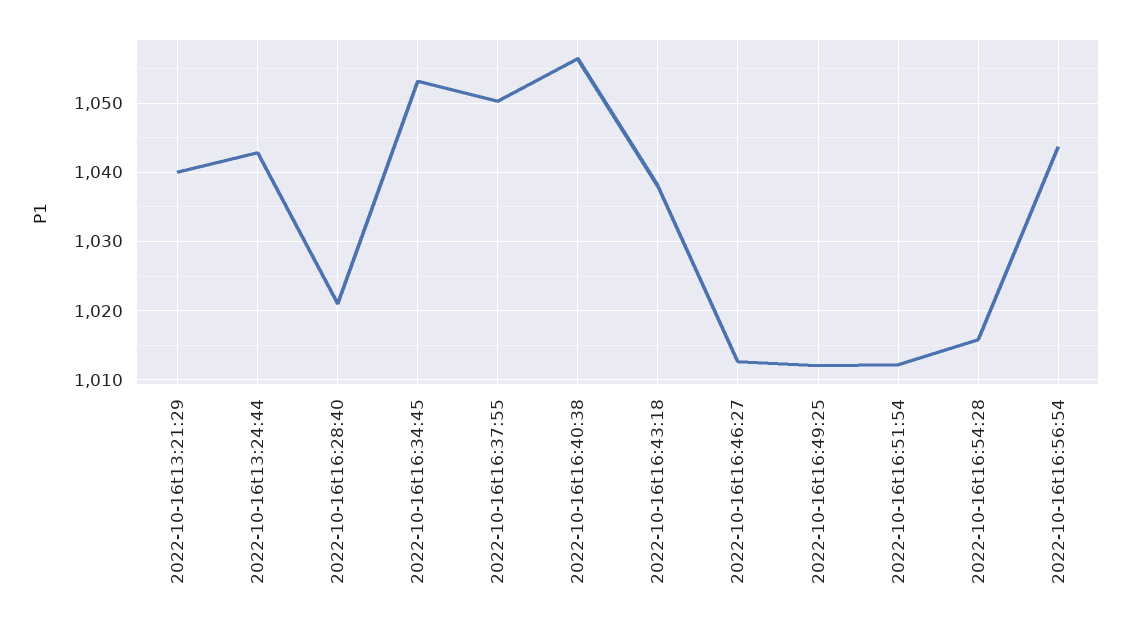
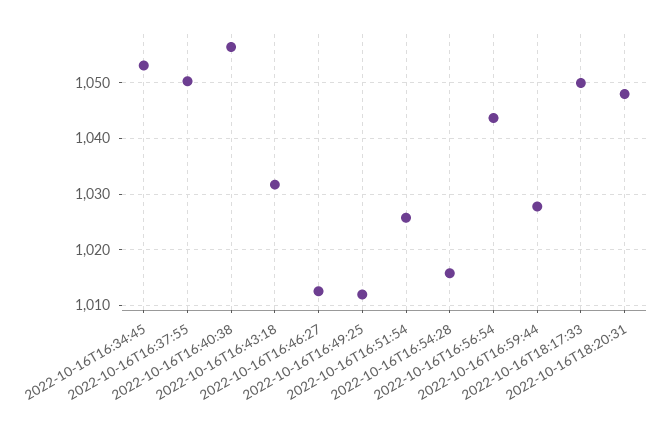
2022-10-16t13:21:29: 1040 -> none
2022-10-16t13:24:44: 1043 -> none
2022-10-16t16:28:40: 1021 -> none
2022-10-16t16:43:18: 1038 -> 1032
2022-10-16t16:51:54: 1012 -> 1026
2022-10-16T16:59:44: none -> 1028
2022-10-16T18:17:33: none -> 1050
2022-10-16T18:20:31: none -> 1048

